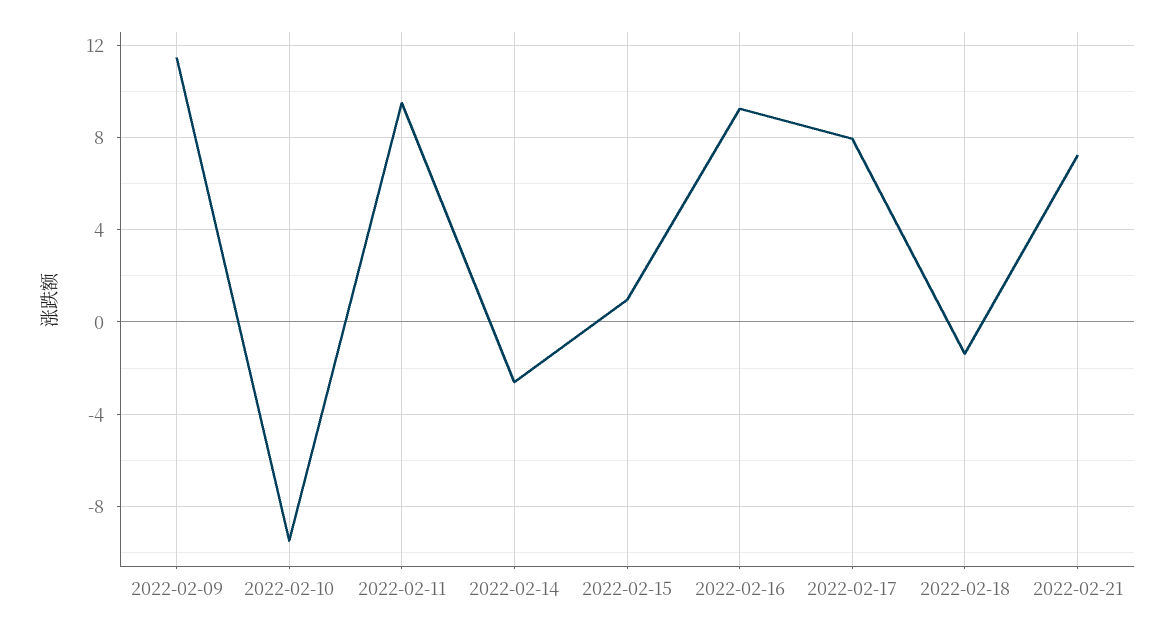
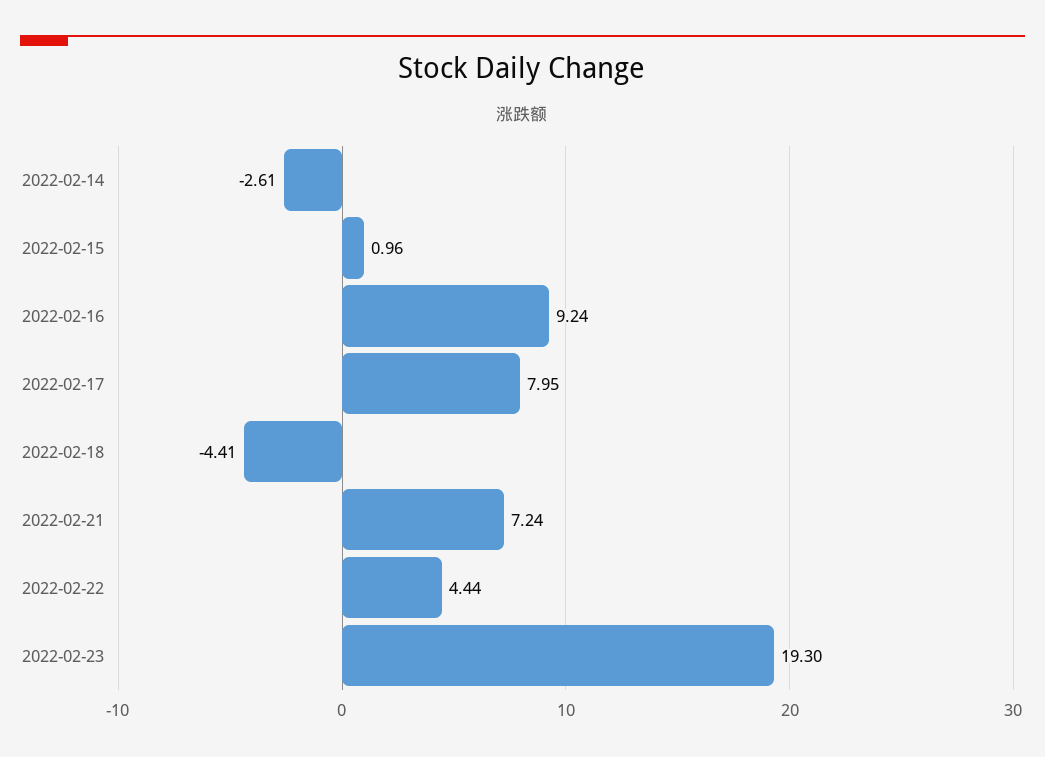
2022-02-09: 11.5 -> none
2022-02-10: -9.5 -> none
2022-02-11: 9.5 -> none
2022-02-18: -1.5 -> -4.41
2022-02-22: none -> 4.44
2022-02-23: none -> 19.3

